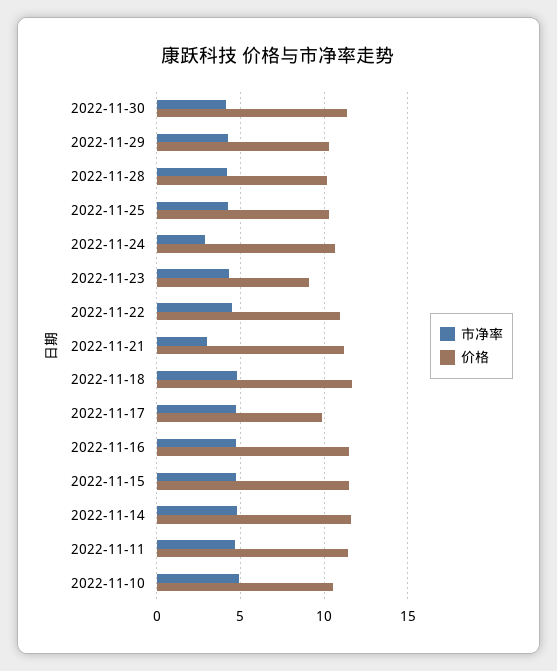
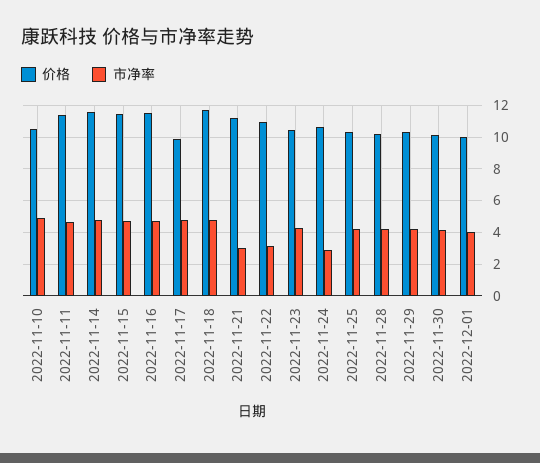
价格, 2022-11-30: 11.5 -> 10
价格, 2022-11-23: 9 -> 10.5
市净率, 2022-11-22: 4.5 -> 3
价格, 2022-12-01: none -> 10
市净率, 2022-12-01: none -> 4

